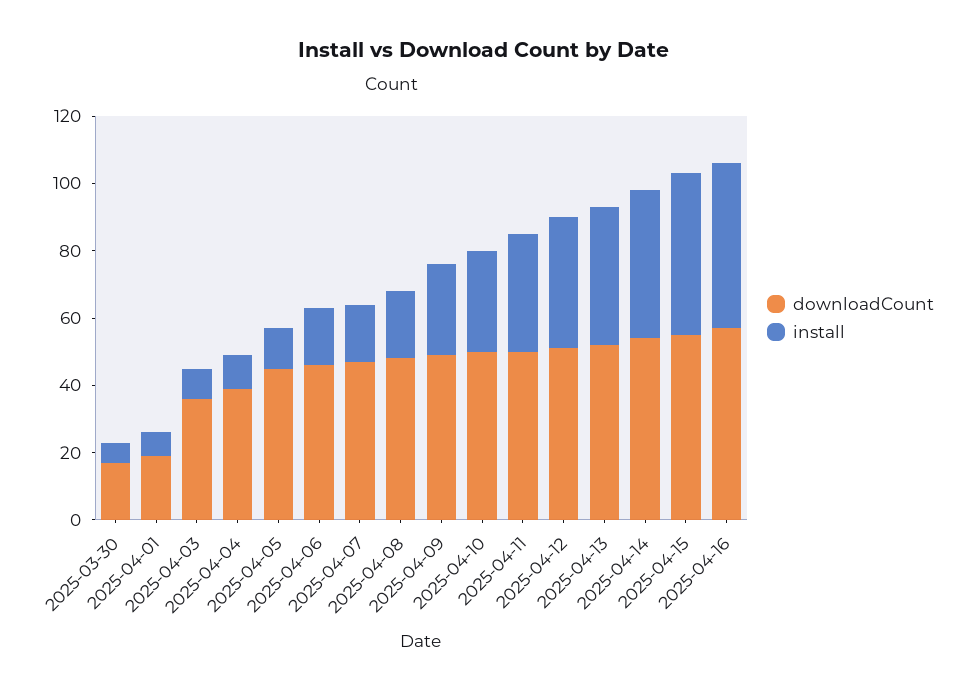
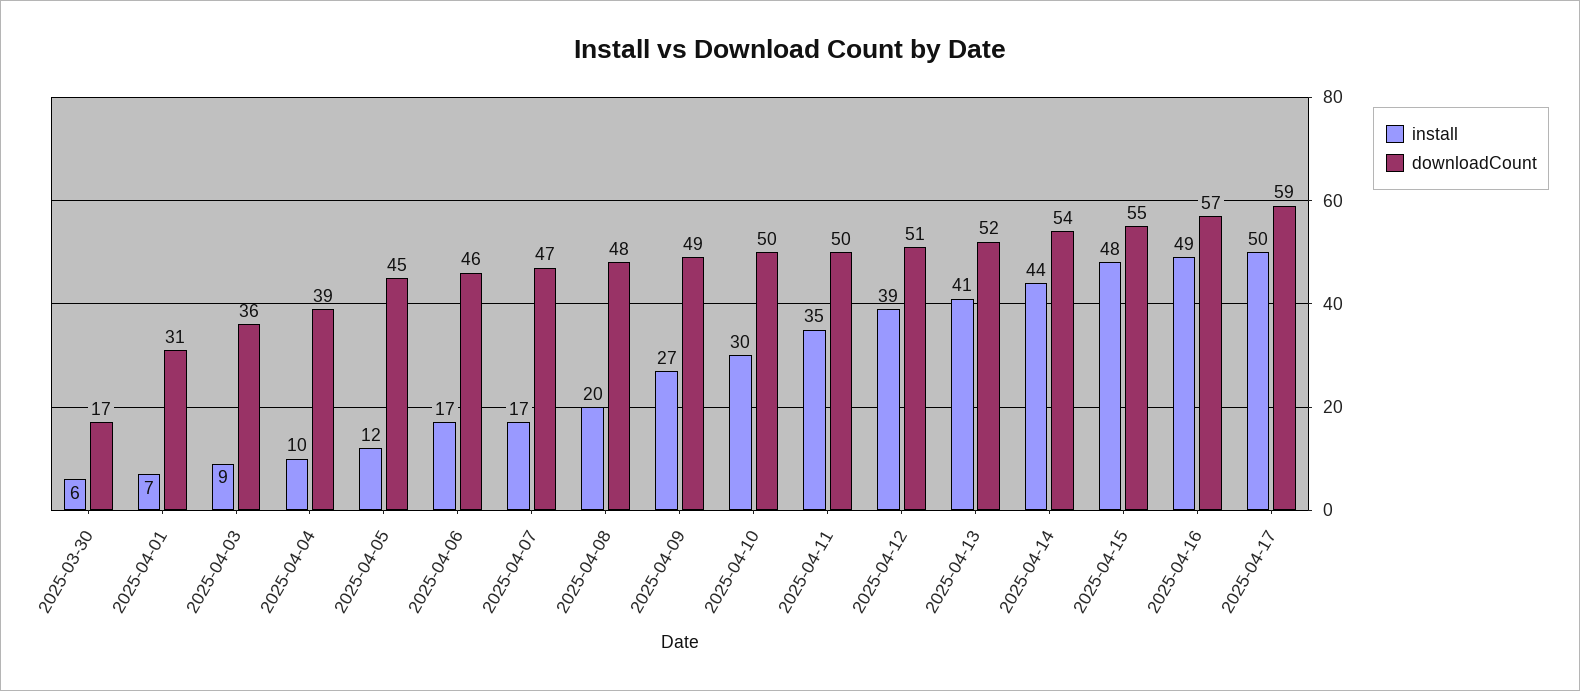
downloadCount, 2025-04-01: 20 -> 31
install, 2025-04-17: none -> 50
downloadCount, 2025-04-17: none -> 59

